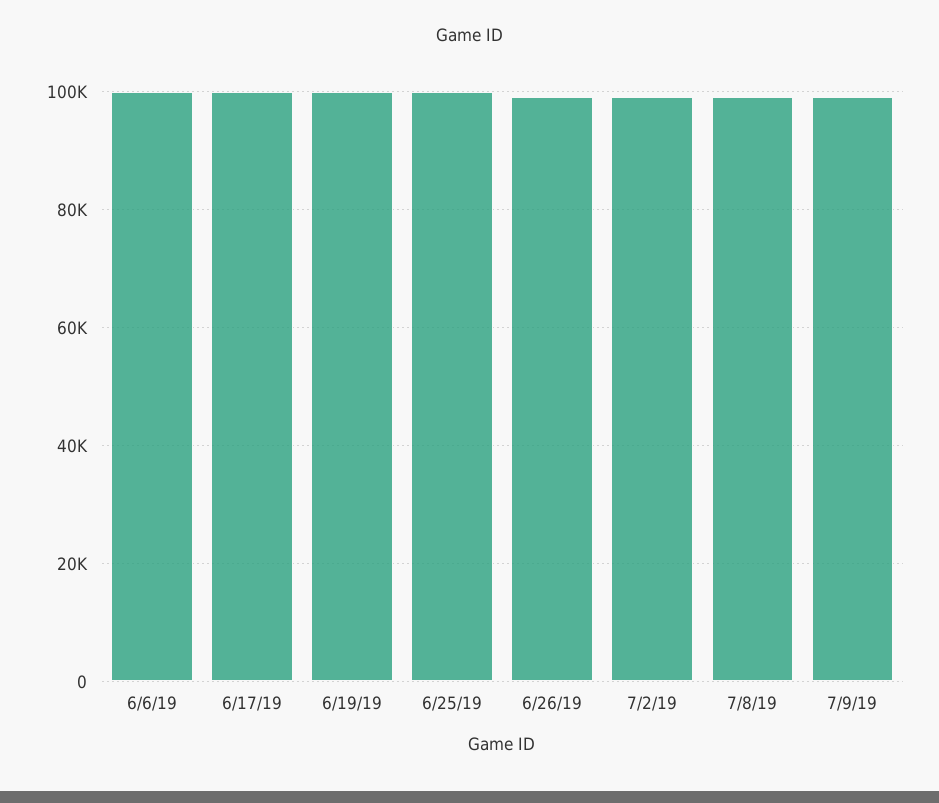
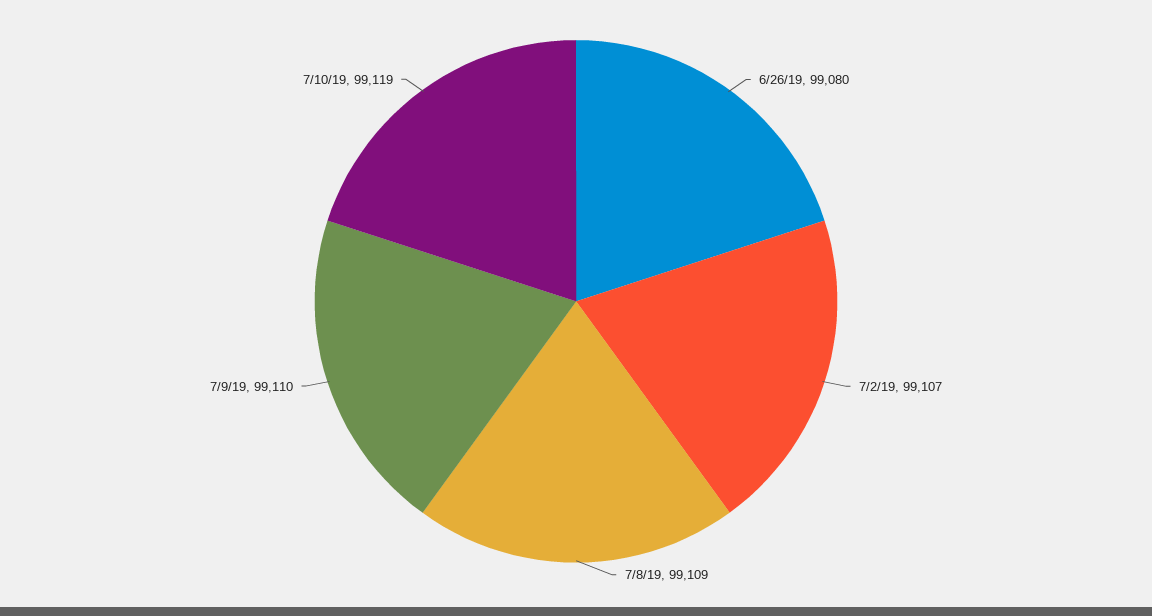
6/6/19: 100000 -> none
6/17/19: 100000 -> none
6/19/19: 100000 -> none
6/25/19: 100000 -> none
7/10/19: none -> 99119

